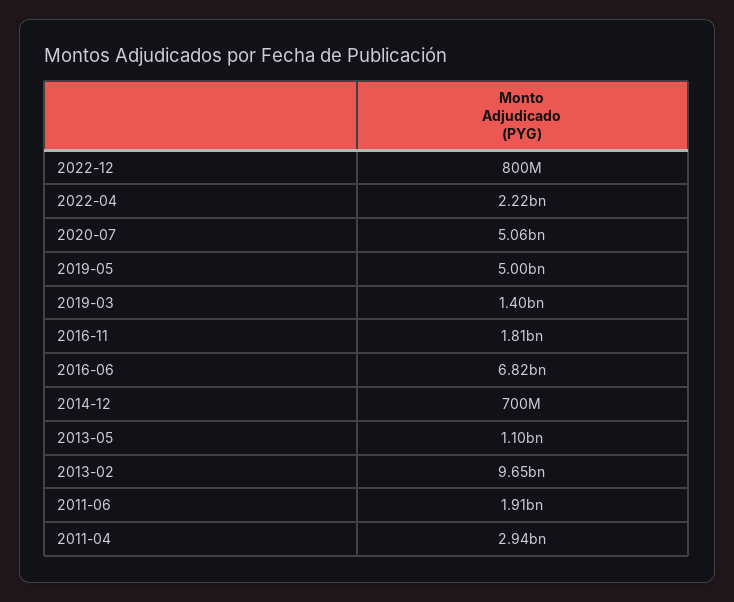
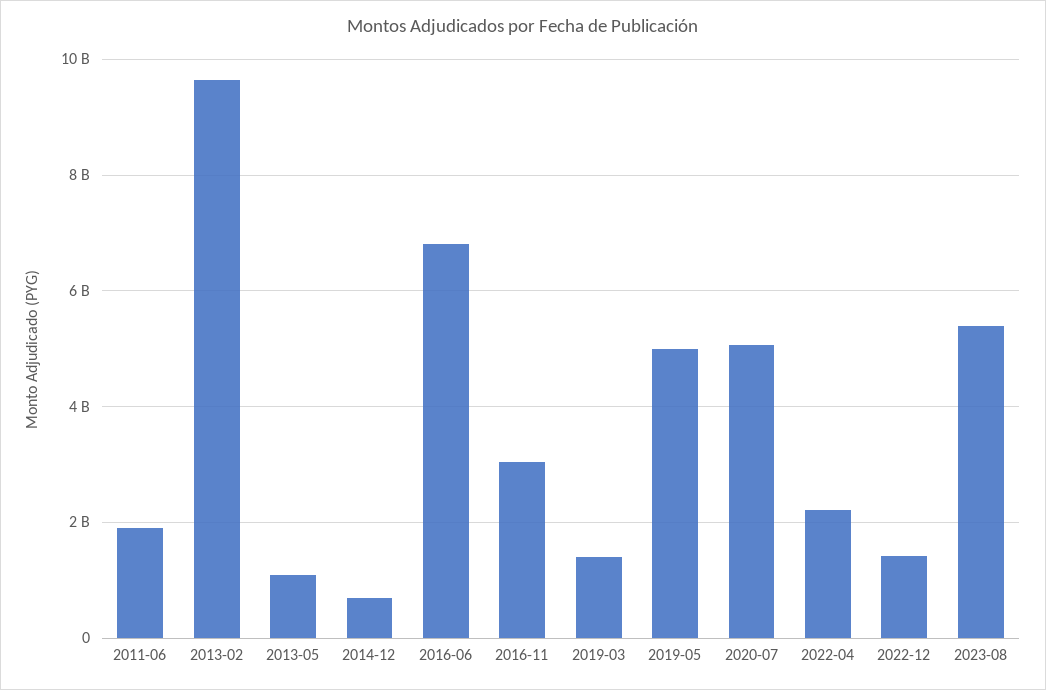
2022-12: 800000000 -> 1400000000
2016-11: 1810000000 -> 3000000000
2011-04: 2940000000 -> none
2023-08: none -> 5400000000

